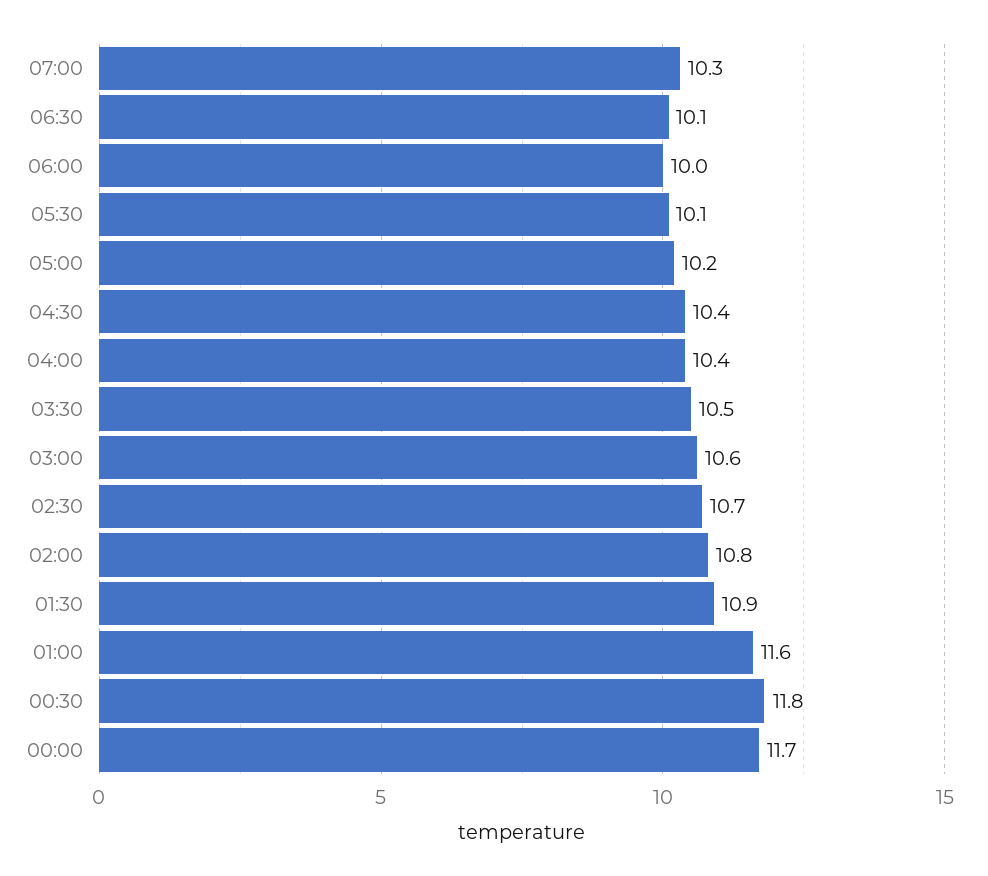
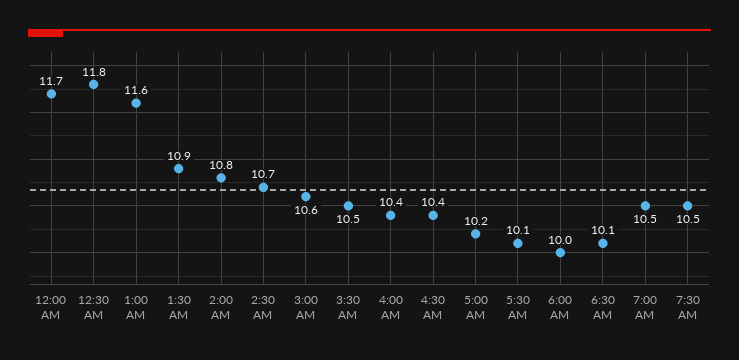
07:00: 10.3 -> 10.5
7:30 AM: none -> 10.5

